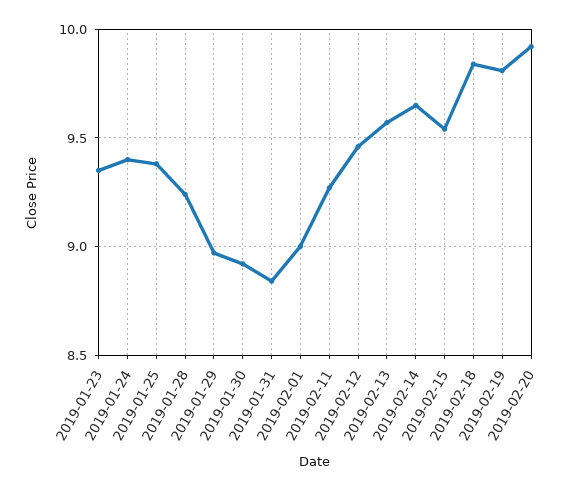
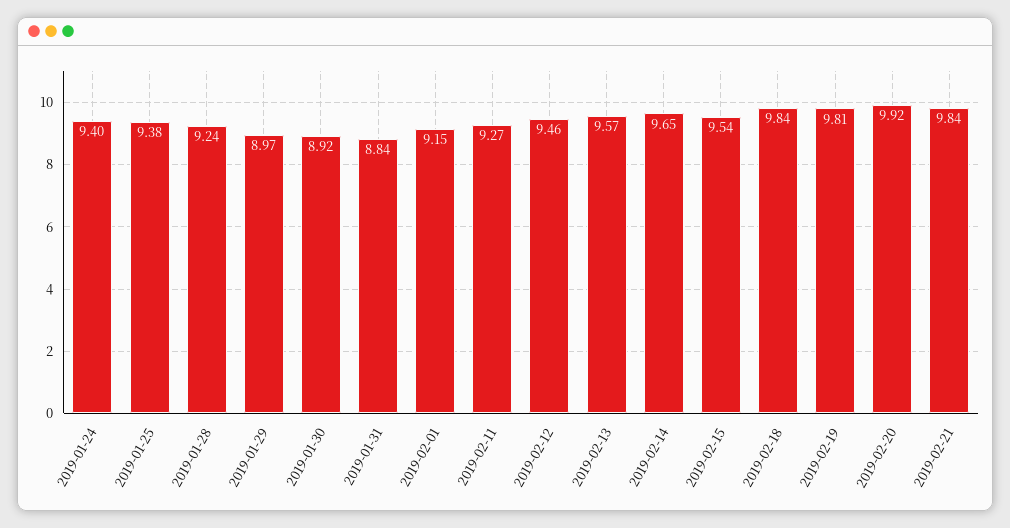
2019-01-23: 9.35 -> none
2019-02-01: 9 -> 9.15
2019-02-21: none -> 9.84

